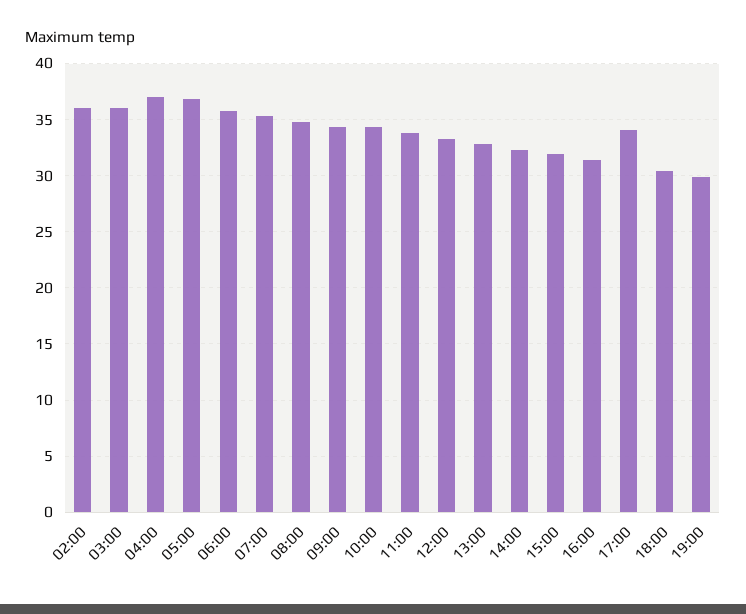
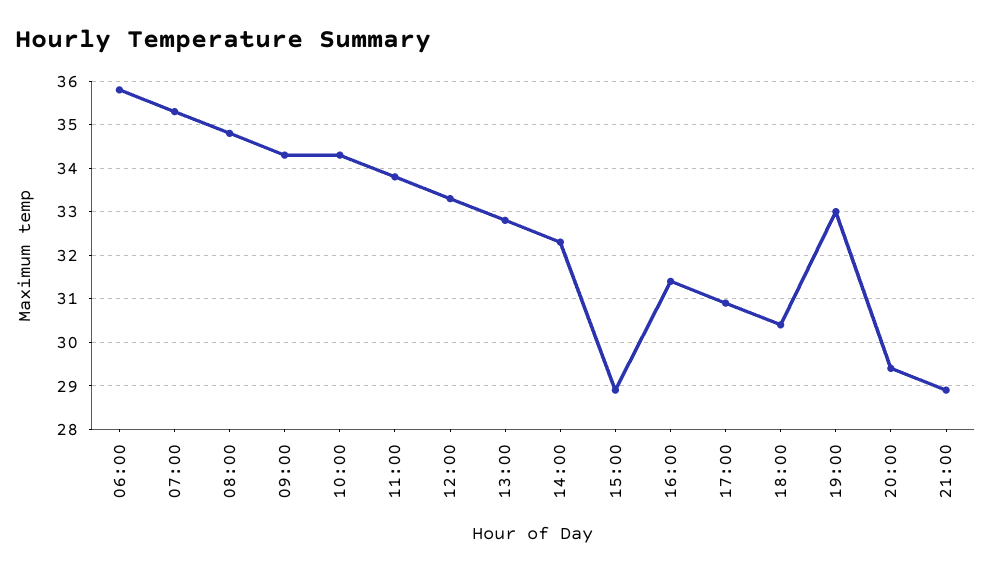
02:00: 36 -> none
03:00: 36 -> none
04:00: 37 -> none
05:00: 37 -> none
15:00: 32 -> 29
17:00: 34 -> 31
19:00: 30 -> 33
20:00: none -> 29.5
21:00: none -> 29

